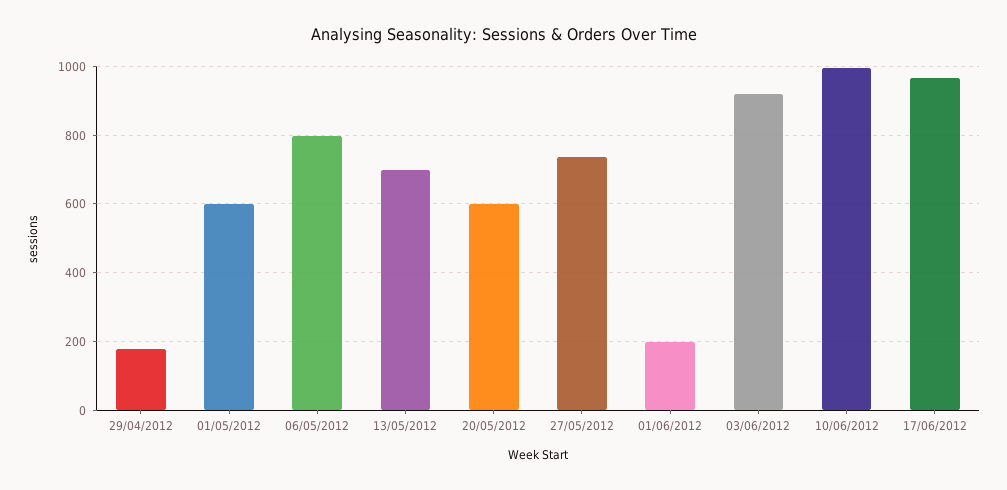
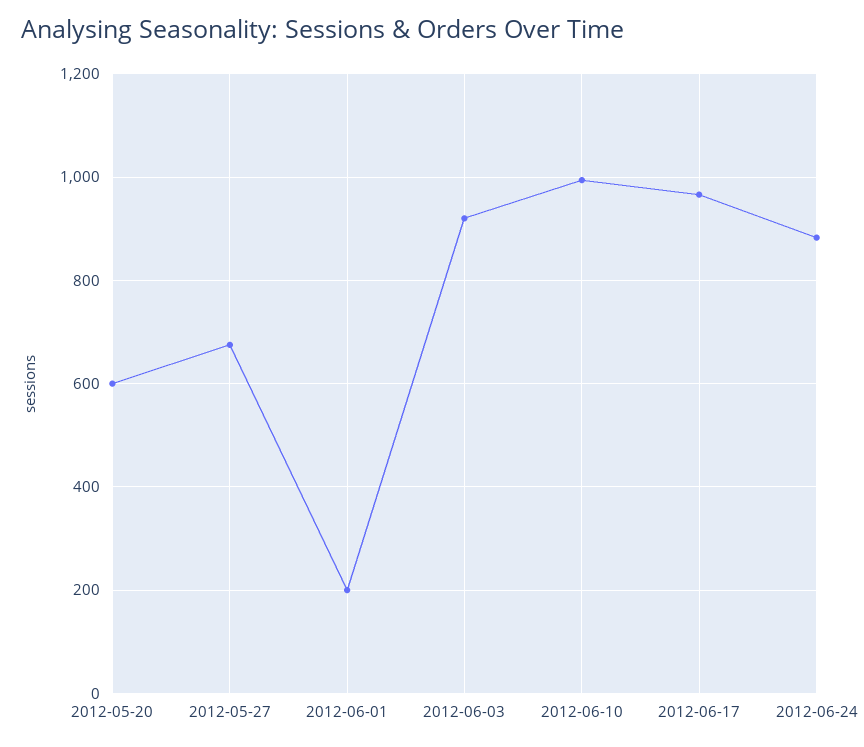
29/04/2012: 180 -> none
01/05/2012: 600 -> none
06/05/2012: 800 -> none
13/05/2012: 700 -> none
27/05/2012: 740 -> 680
2012-06-24: none -> 880

